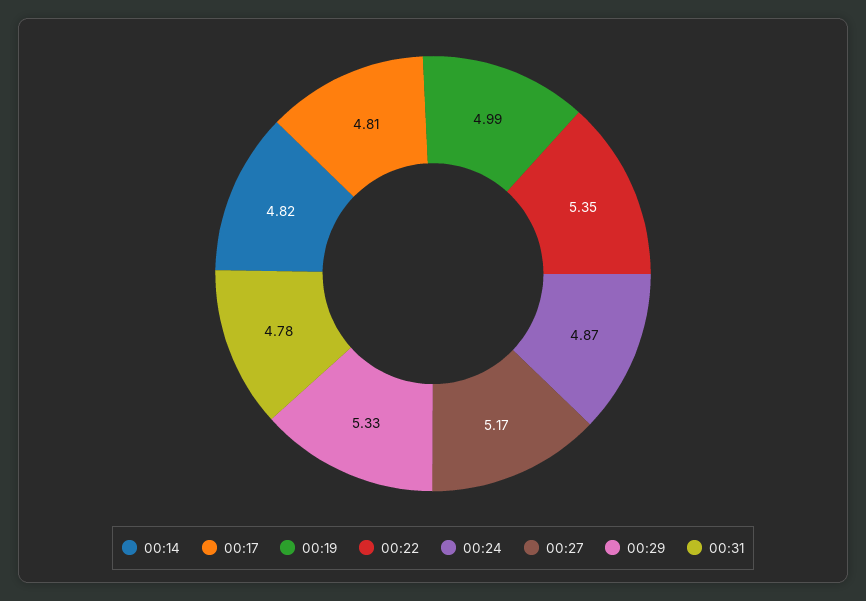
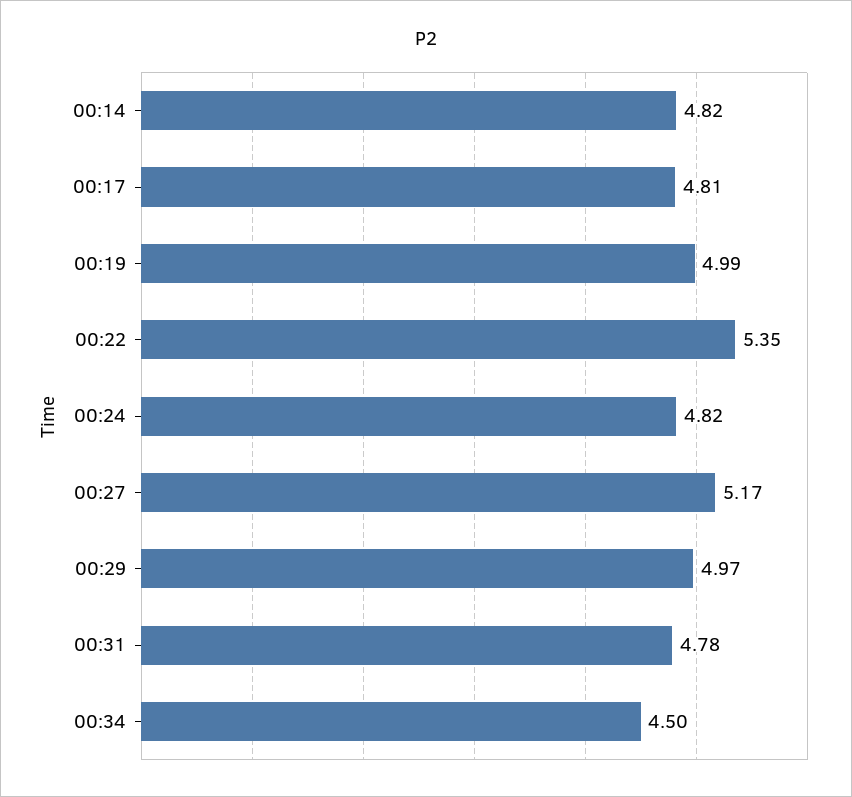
00:24: 4.87 -> 4.82
00:29: 5.33 -> 4.97
00:34: none -> 4.5

